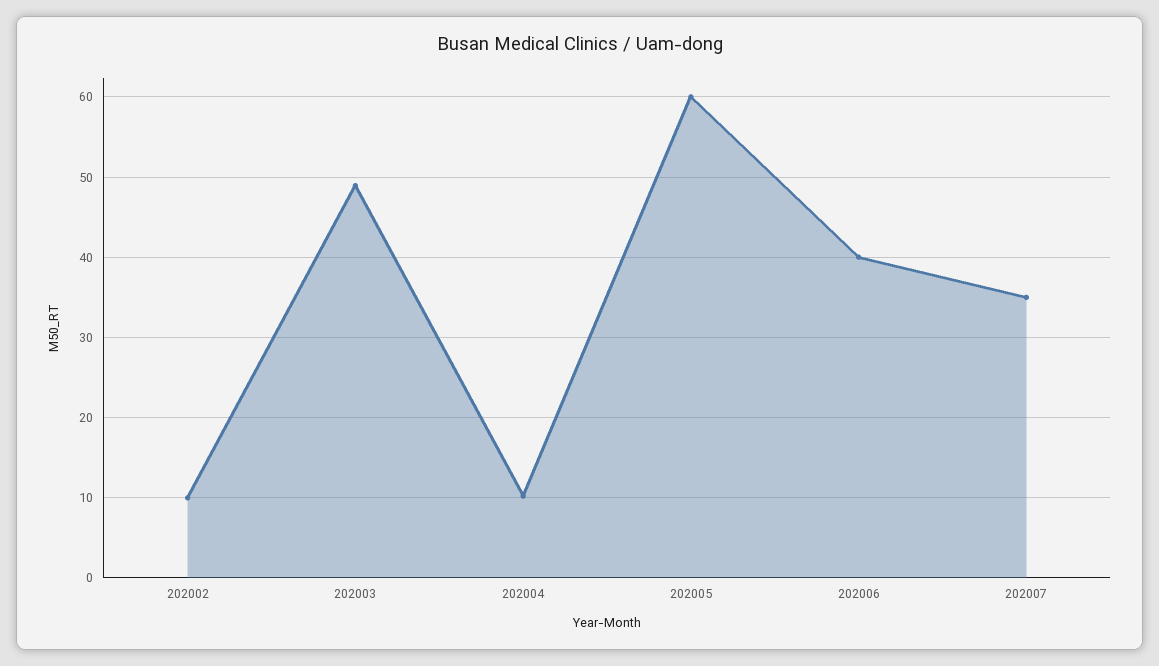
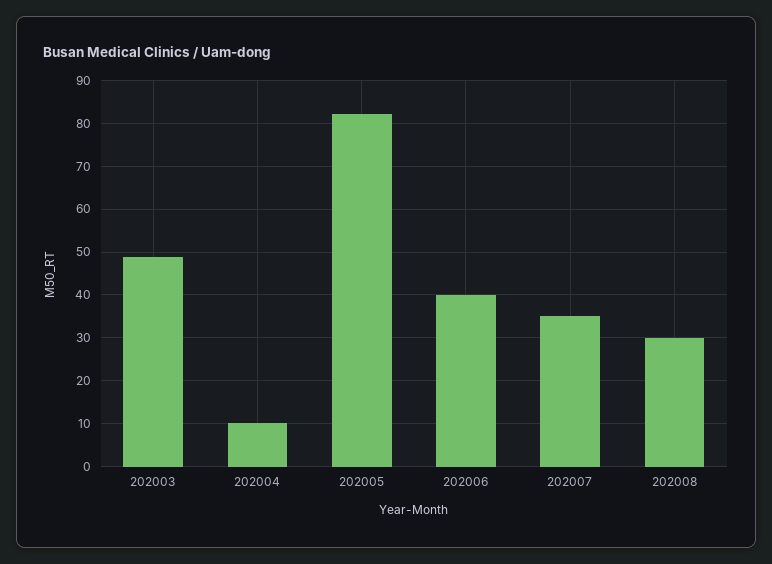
202002: 10 -> none
202005: 60 -> 82
202008: none -> 30

